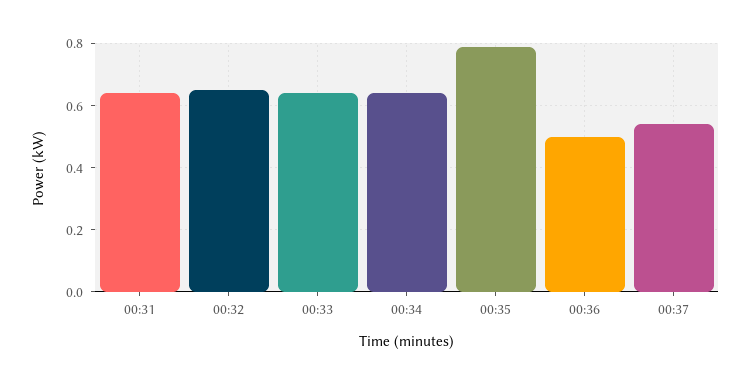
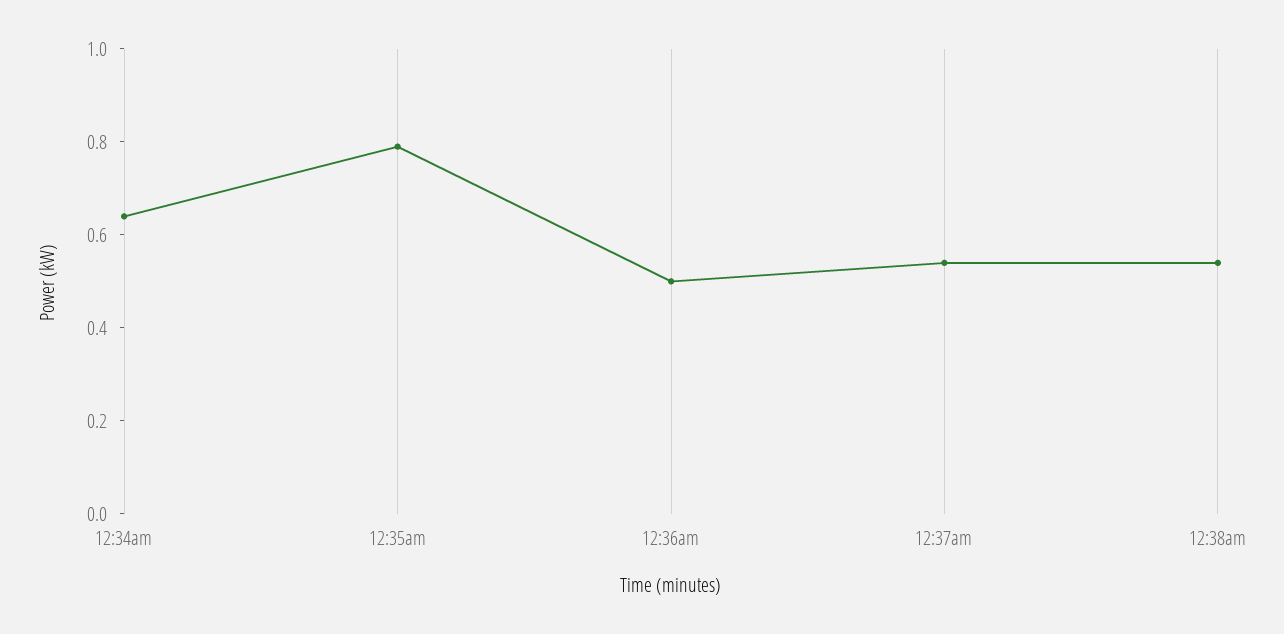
00:31: 0.65 -> none
00:32: 0.65 -> none
00:33: 0.65 -> none
12:38am: none -> 0.55

